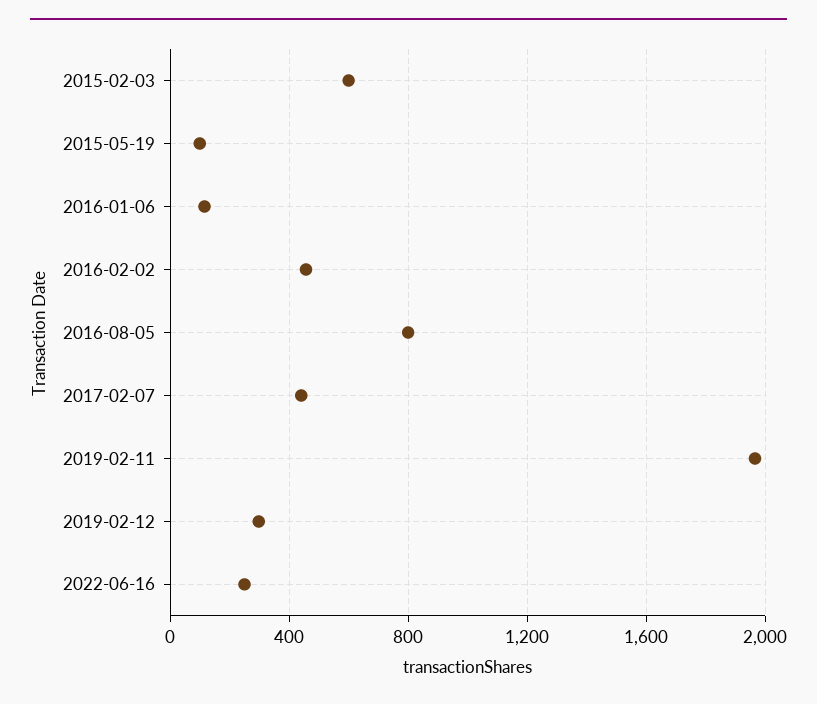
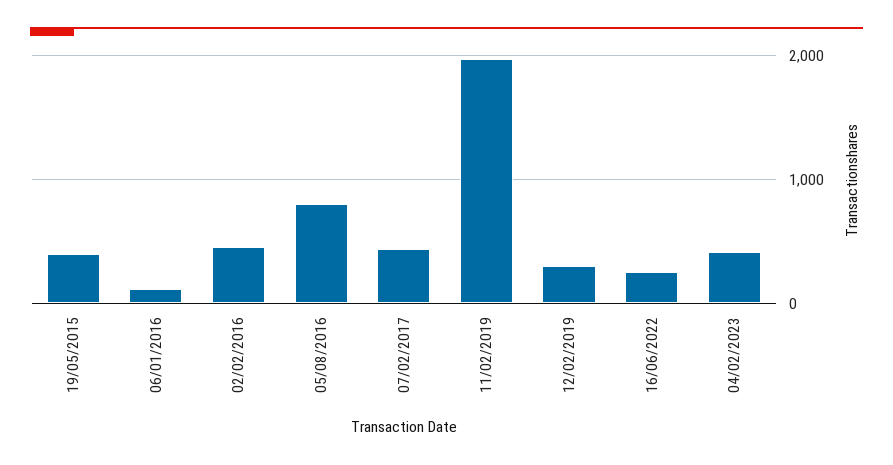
2015-02-03: 600 -> none
2015-05-19: 100 -> 400
04/02/2023: none -> 400

